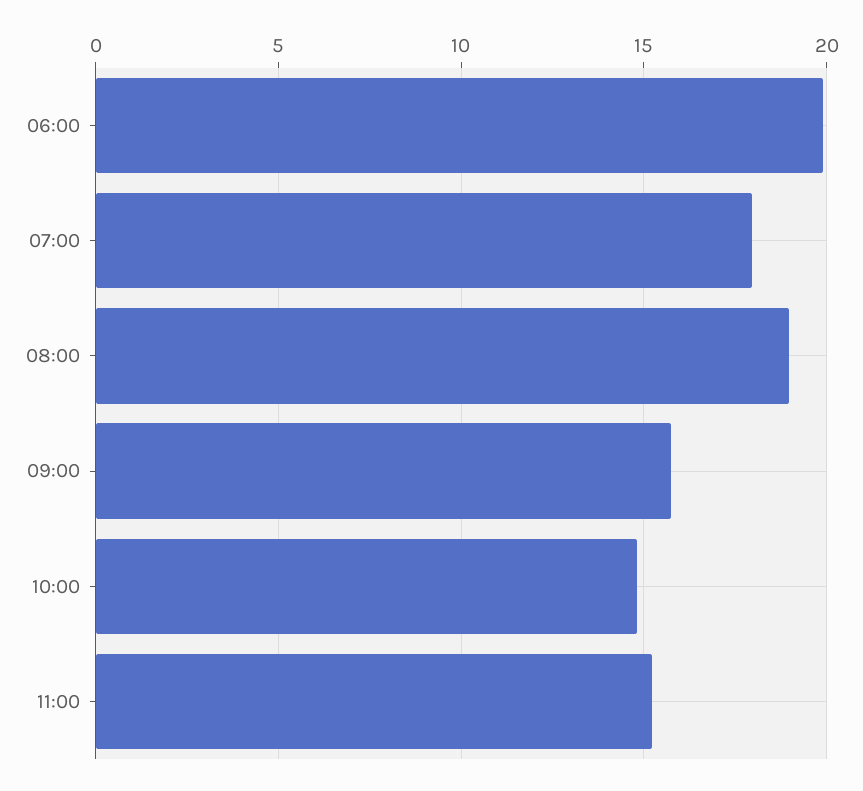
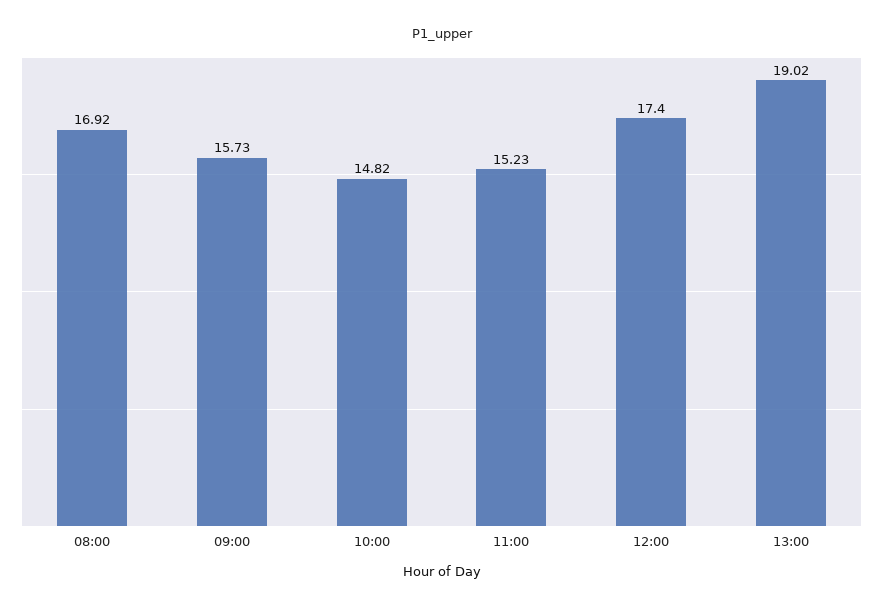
06:00: 20 -> none
07:00: 18 -> none
08:00: 19 -> 16.92
12:00: none -> 17.4
13:00: none -> 19.02

